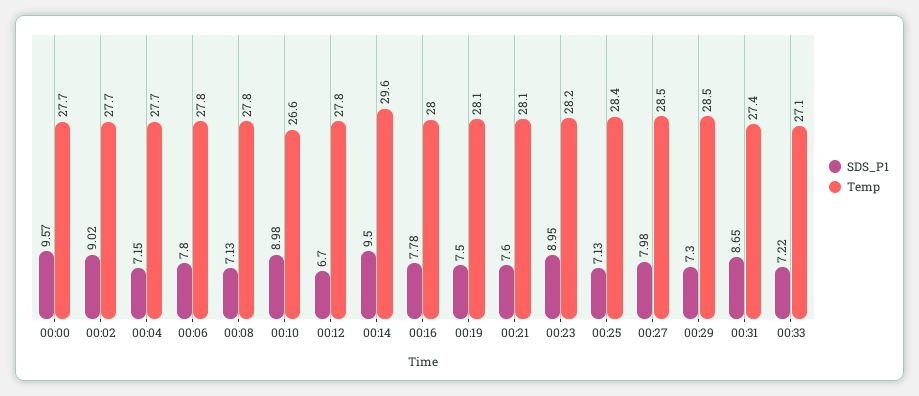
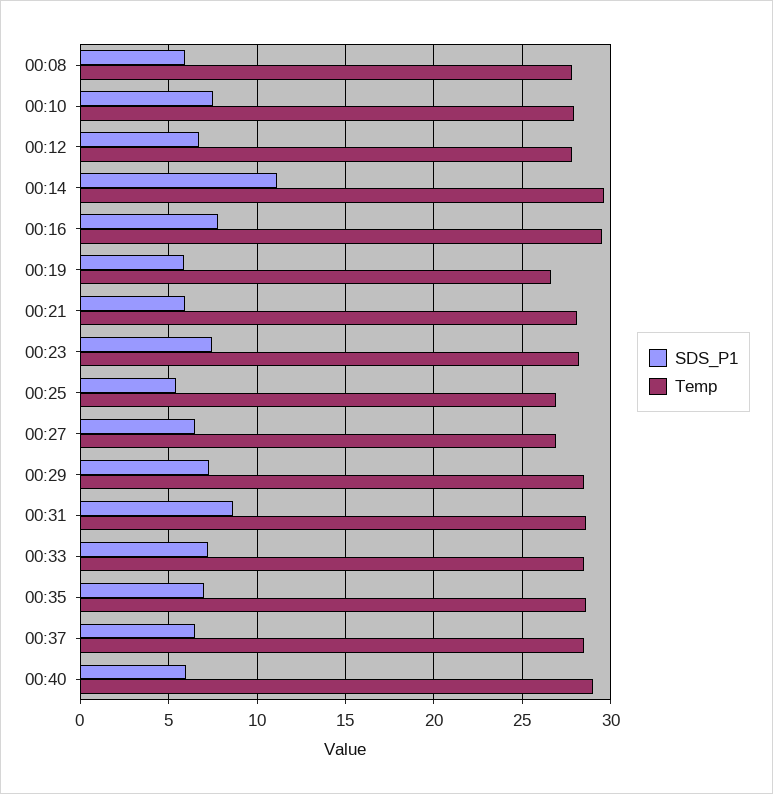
SDS_P1, 00:00: 9.57 -> none
Temp, 00:00: 27.7 -> none
SDS_P1, 00:02: 9.02 -> none
Temp, 00:02: 27.7 -> none
SDS_P1, 00:04: 7.15 -> none
Temp, 00:04: 27.7 -> none
SDS_P1, 00:06: 7.8 -> none
Temp, 00:06: 27.8 -> none
SDS_P1, 00:08: 7.13 -> 6
SDS_P1, 00:10: 8.98 -> 7.5
Temp, 00:10: 26.6 -> 28
SDS_P1, 00:14: 9.5 -> 11
Temp, 00:16: 28 -> 29.5
SDS_P1, 00:19: 7.5 -> 6
Temp, 00:19: 28.1 -> 26.5
SDS_P1, 00:21: 7.6 -> 6
SDS_P1, 00:23: 8.95 -> 7.5
SDS_P1, 00:25: 7.13 -> 5.5
Temp, 00:25: 28.4 -> 27
SDS_P1, 00:27: 7.98 -> 6.5
Temp, 00:27: 28.5 -> 27
Temp, 00:31: 27.4 -> 28.5
Temp, 00:33: 27.1 -> 28.5
SDS_P1, 00:35: none -> 7
Temp, 00:35: none -> 28.5
SDS_P1, 00:37: none -> 6.5
Temp, 00:37: none -> 28.5
SDS_P1, 00:40: none -> 6
Temp, 00:40: none -> 29

